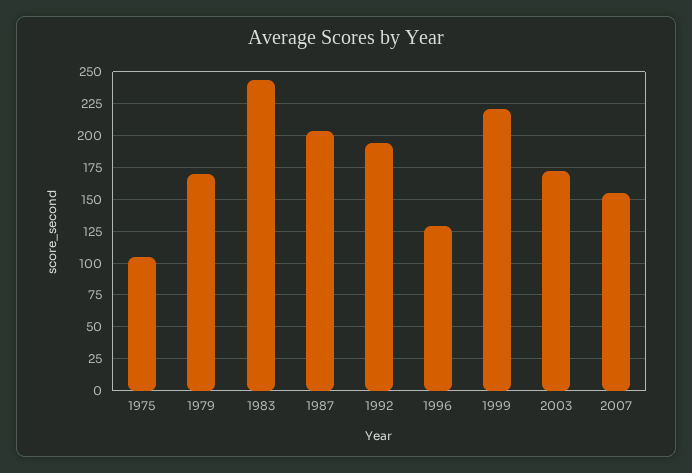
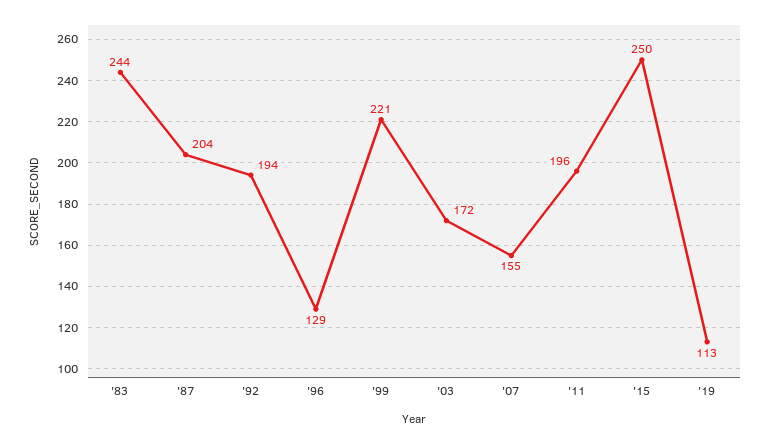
1975: 105 -> none
1979: 170 -> none
'11: none -> 196
'15: none -> 250
'19: none -> 113

